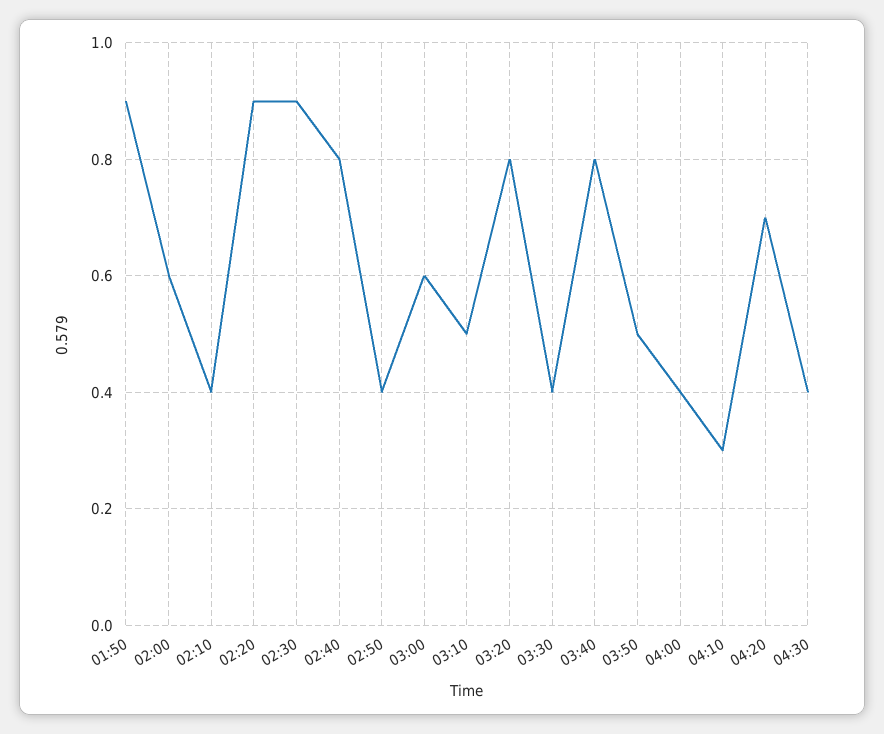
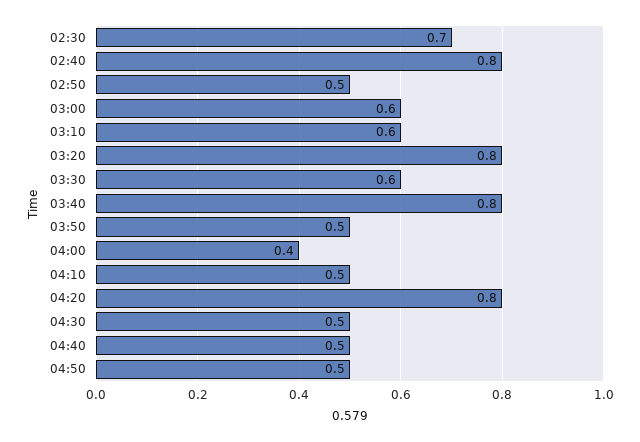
01:50: 0.9 -> none
02:00: 0.6 -> none
02:10: 0.4 -> none
02:20: 0.9 -> none
02:30: 0.9 -> 0.7
02:50: 0.4 -> 0.5
03:10: 0.5 -> 0.6
03:30: 0.4 -> 0.6
04:10: 0.3 -> 0.5
04:20: 0.7 -> 0.8
04:30: 0.4 -> 0.5
04:40: none -> 0.5
04:50: none -> 0.5

